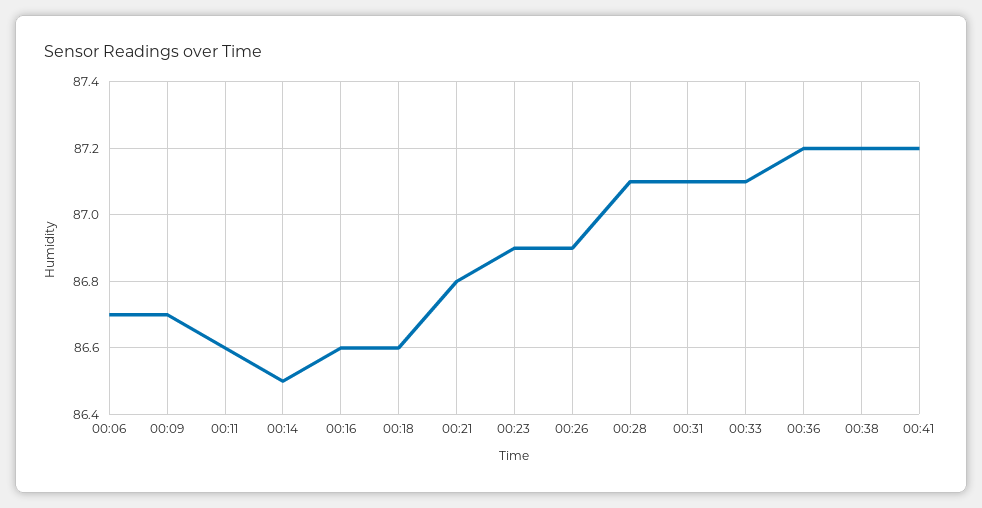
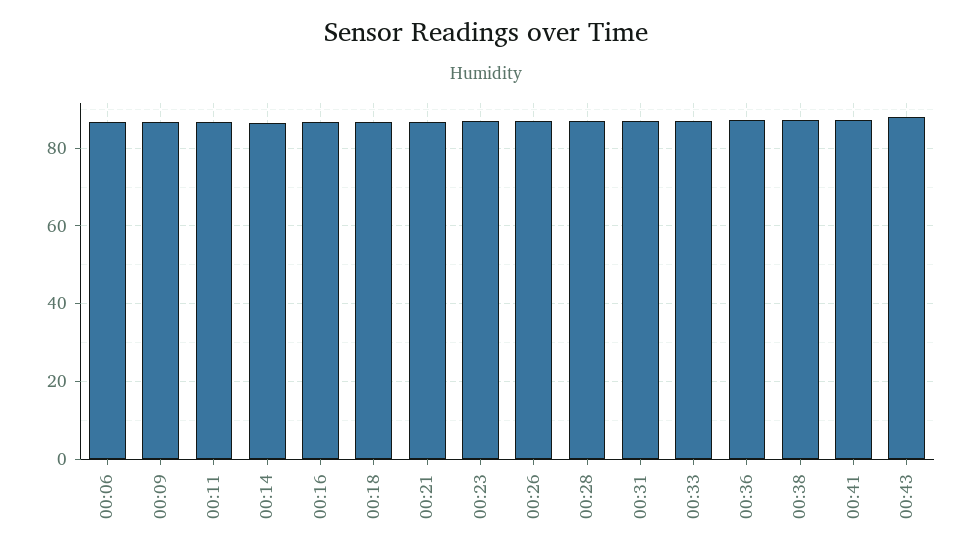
00:43: none -> 88

